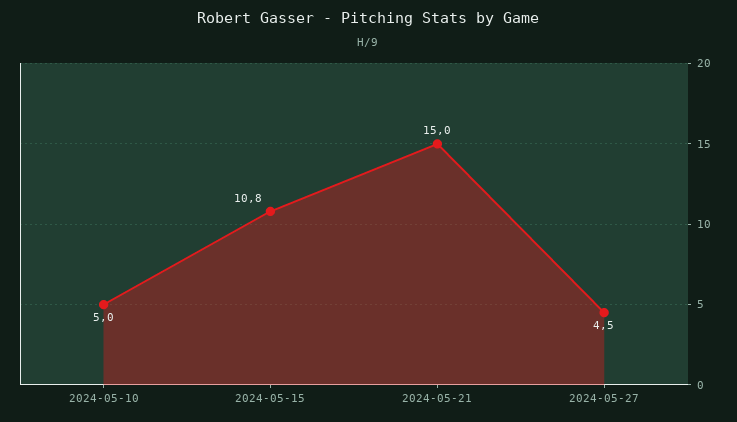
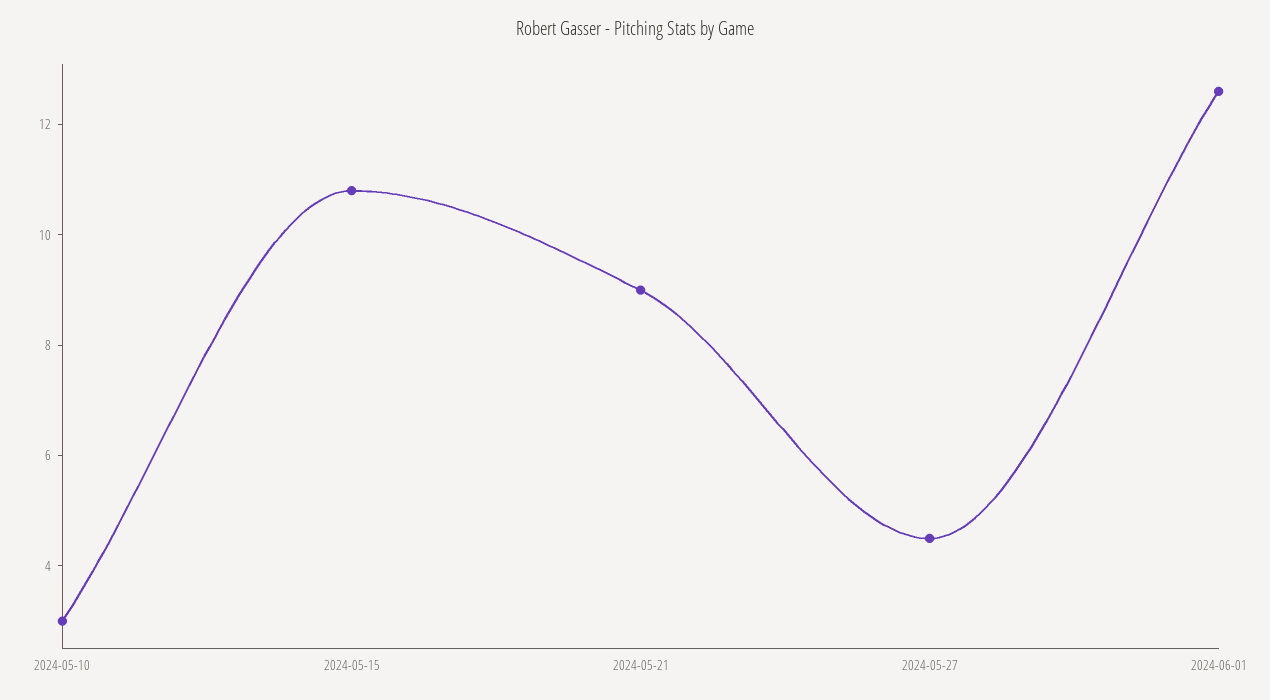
2024-05-10: 5 -> 3
2024-05-21: 15 -> 9
2024-06-01: none -> 12.5

